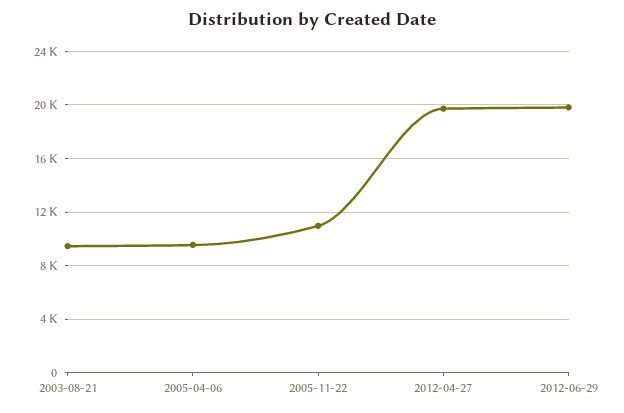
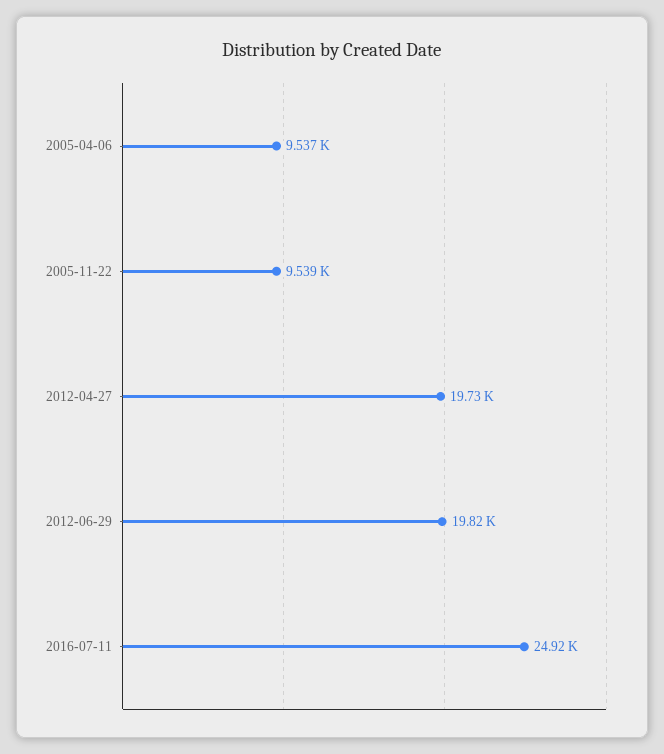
2003-08-21: 9500 -> none
2005-11-22: 11000 -> 9539
2016-07-11: none -> 24920

